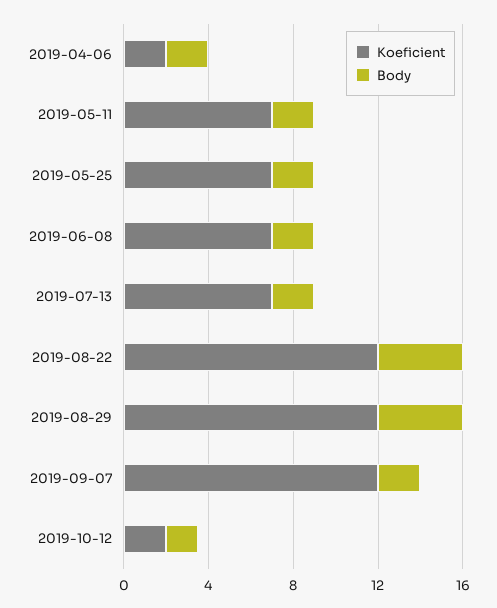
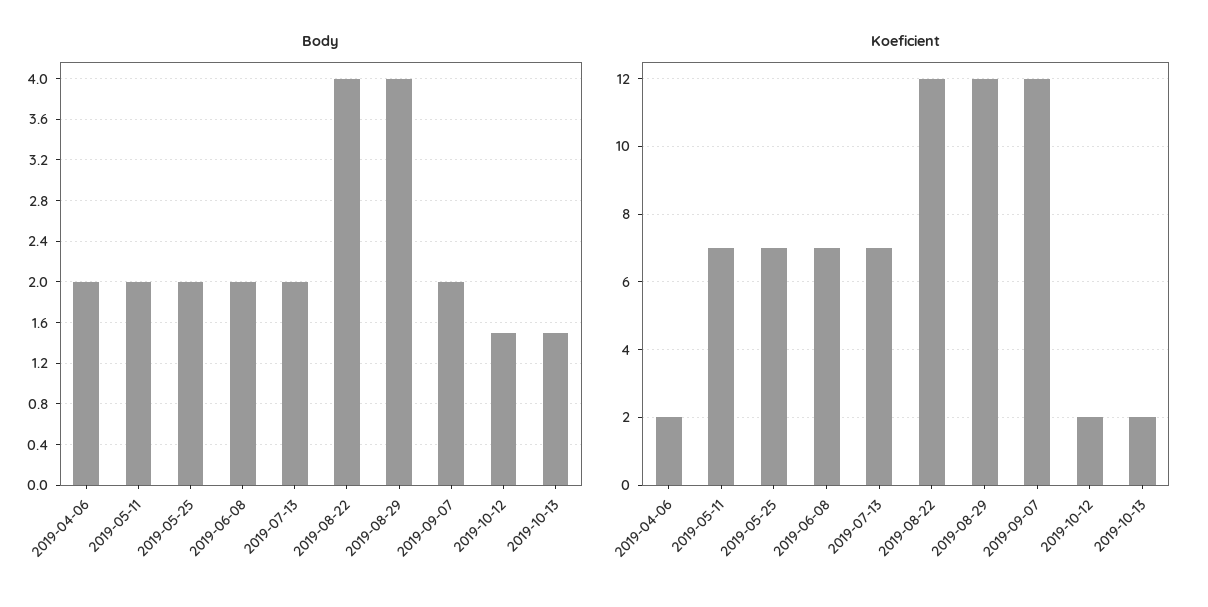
Body, 2019-10-13: none -> 1.5
Koeficient, 2019-10-13: none -> 2

